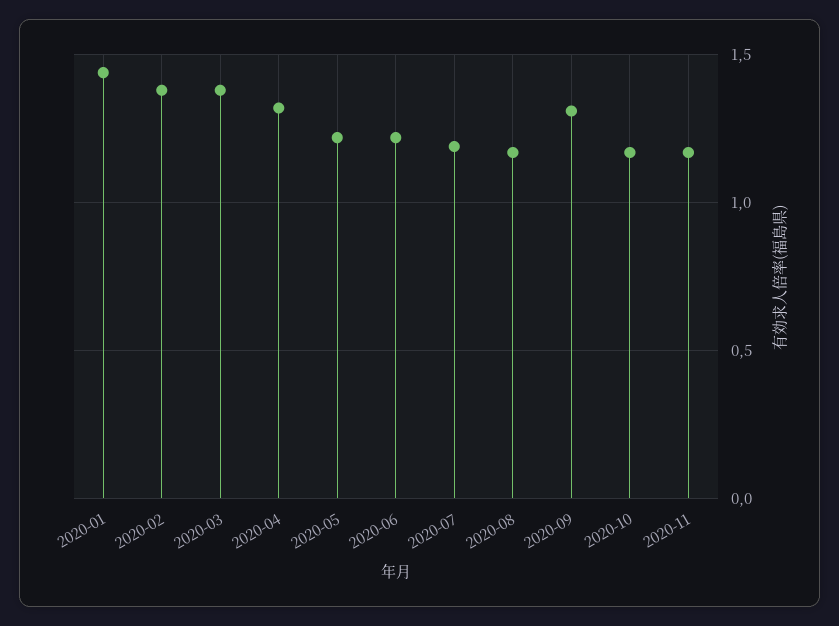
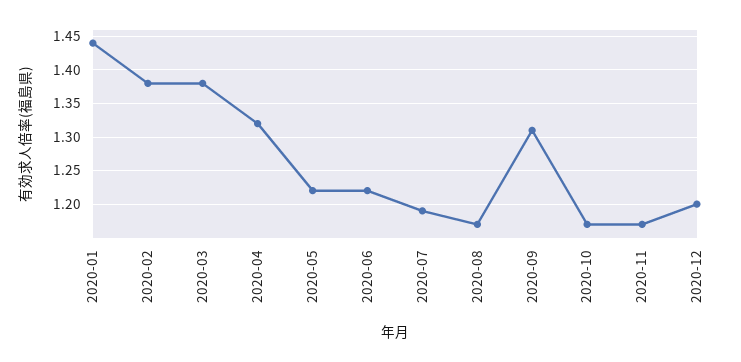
2020-12: none -> 1.2

